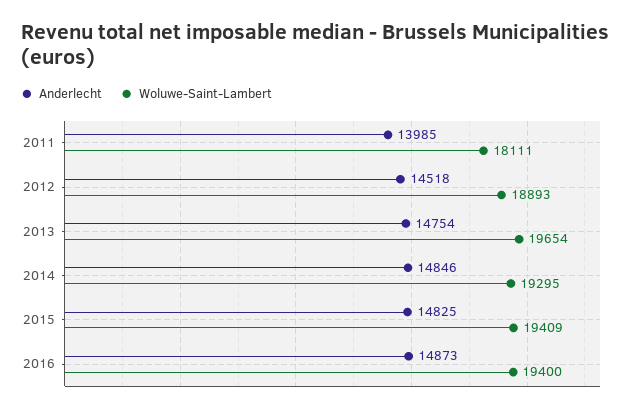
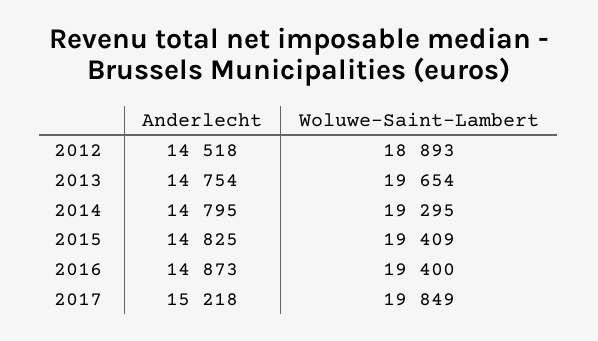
Anderlecht, 2011: 13985 -> none
Woluwe-Saint-Lambert, 2011: 18111 -> none
Anderlecht, 2014: 14846 -> 14795
Anderlecht, 2017: none -> 15218
Woluwe-Saint-Lambert, 2017: none -> 19849

